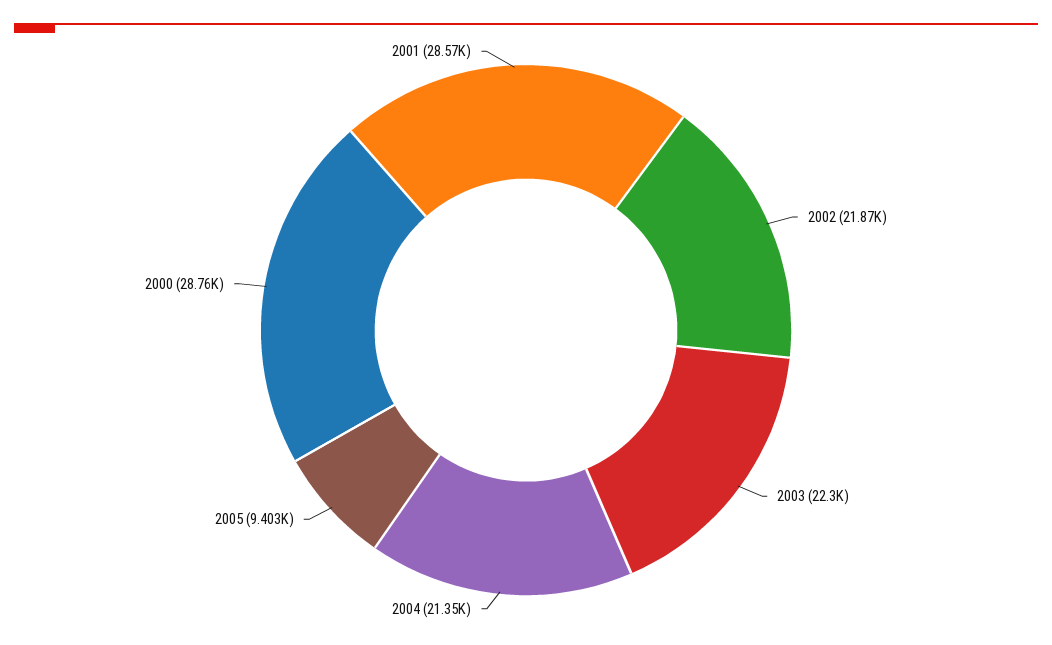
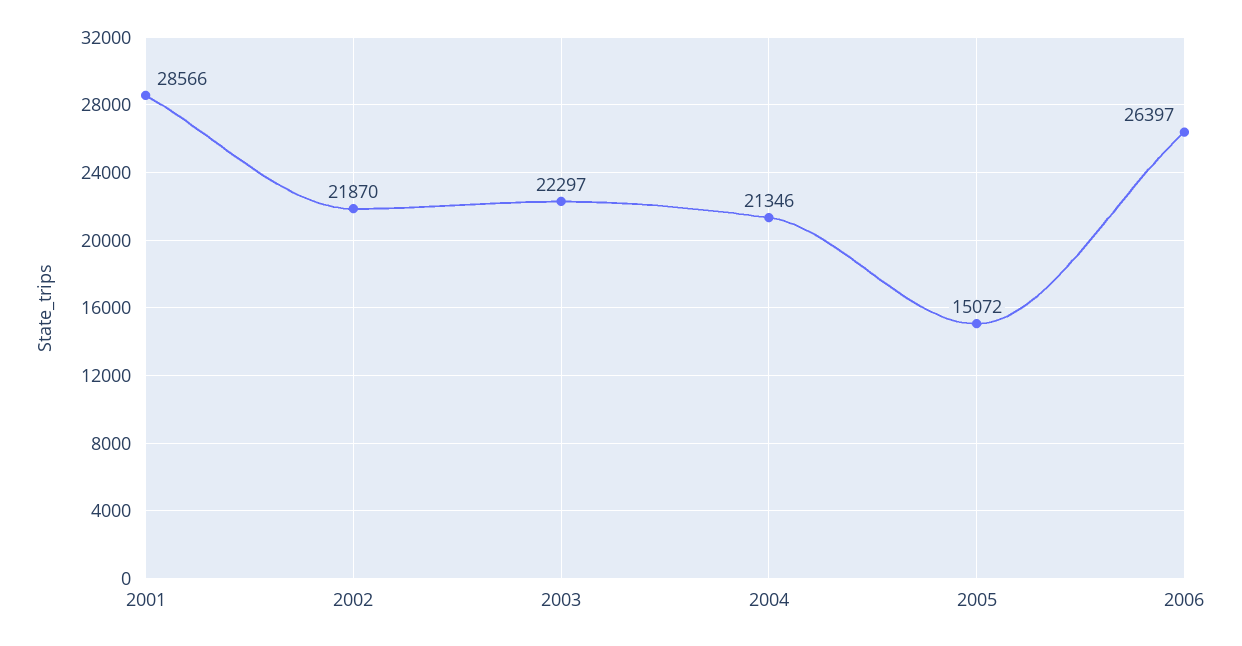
2005: 9403 -> 15072
2000: 28760 -> none
2006: none -> 26397

